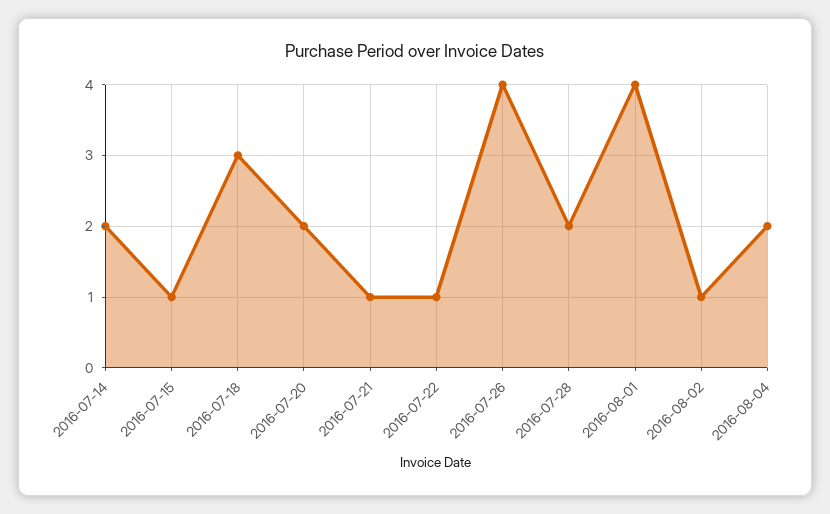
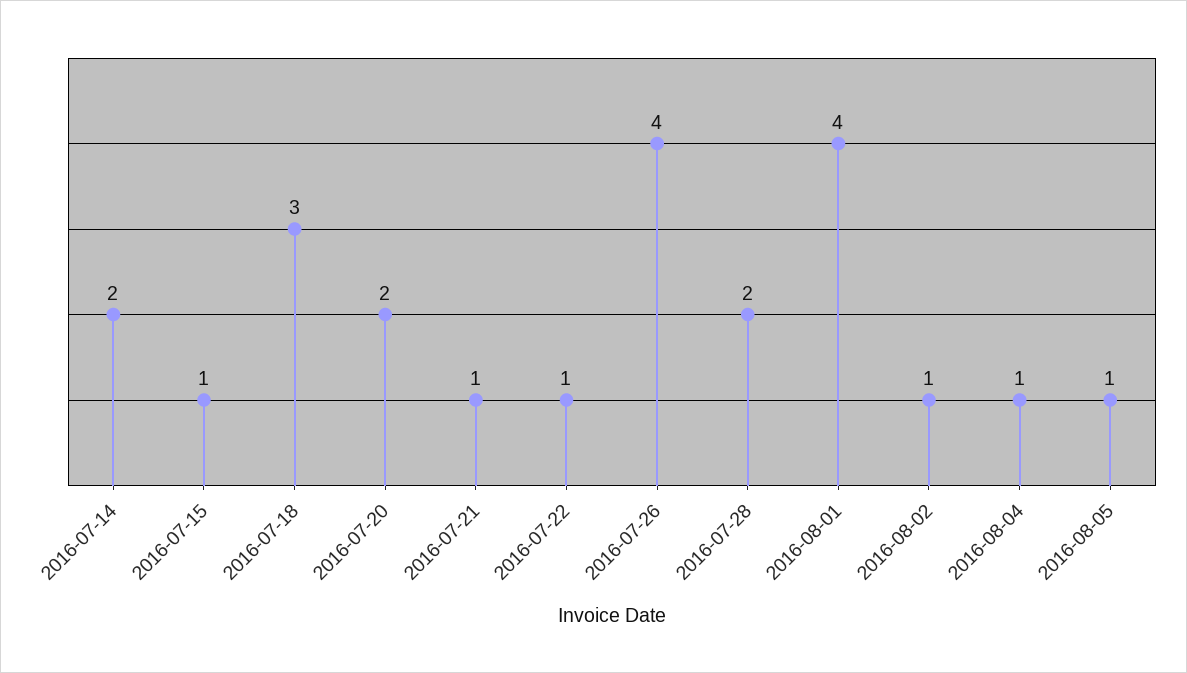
2016-08-04: 2 -> 1
2016-08-05: none -> 1

